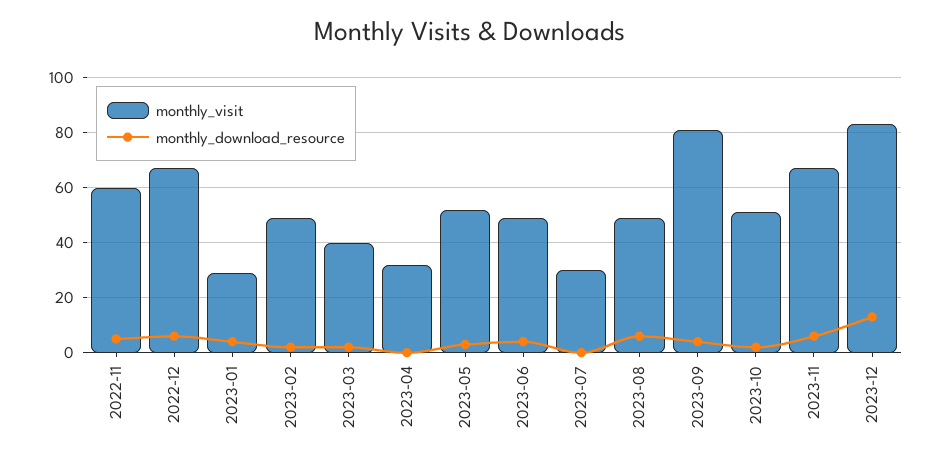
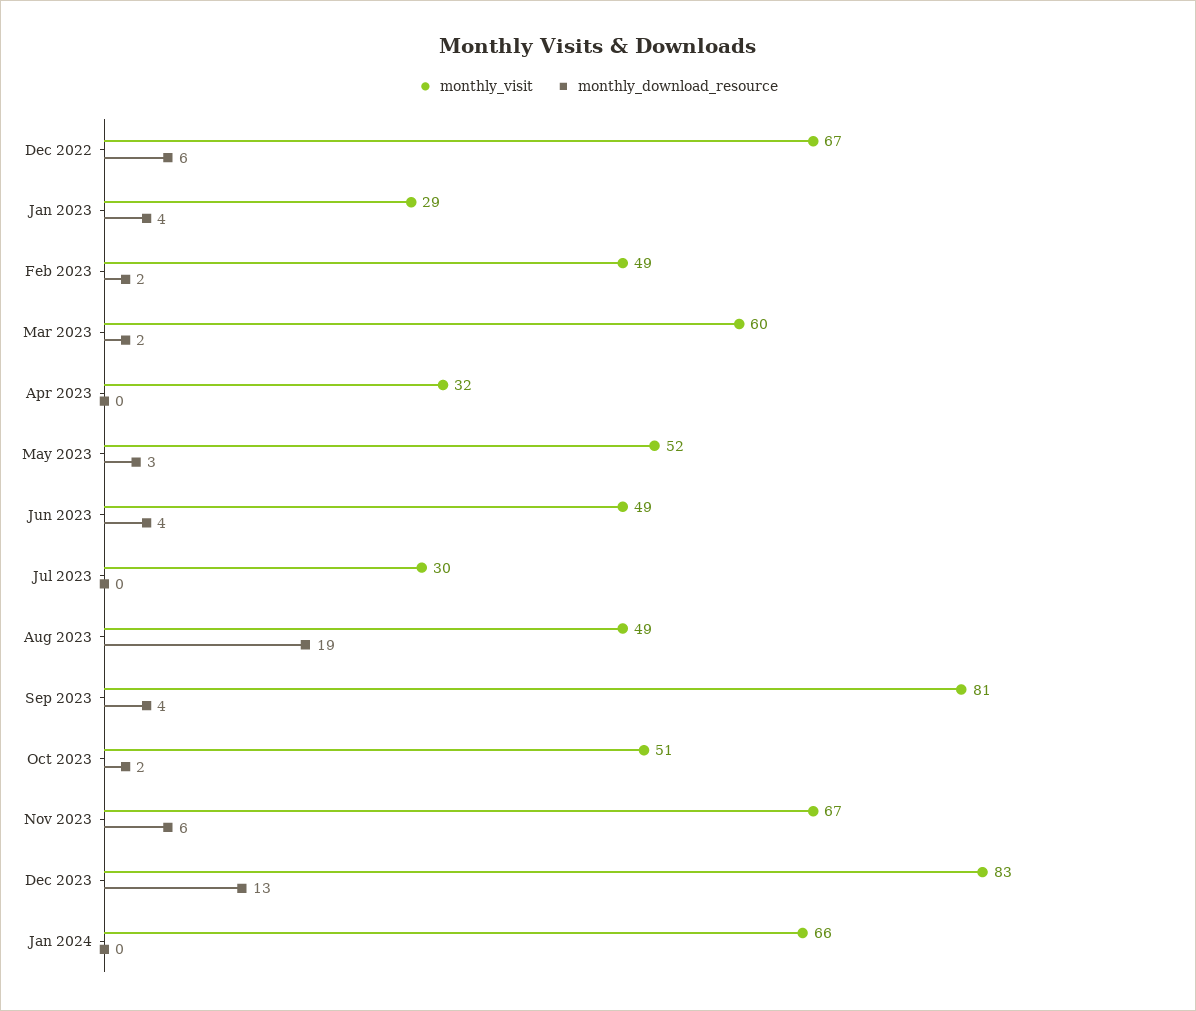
monthly_visit, 2022-11: 60 -> none
monthly_download_resource, 2022-11: 5 -> none
monthly_visit, 2023-03: 40 -> 60
monthly_download_resource, 2023-08: 5 -> 19
monthly_visit, Jan 2024: none -> 66
monthly_download_resource, Jan 2024: none -> 0

